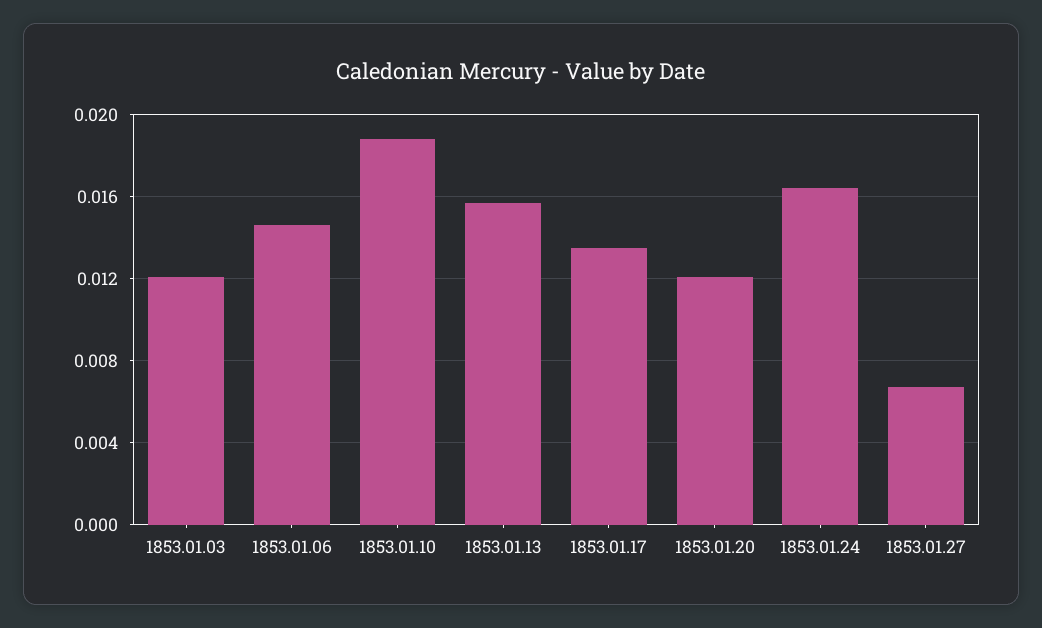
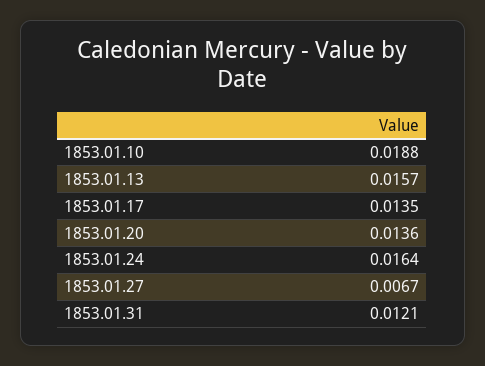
1853.01.03: 0.012 -> none
1853.01.06: 0.0145 -> none
1853.01.20: 0.012 -> 0.0136
1853.01.31: none -> 0.0121

